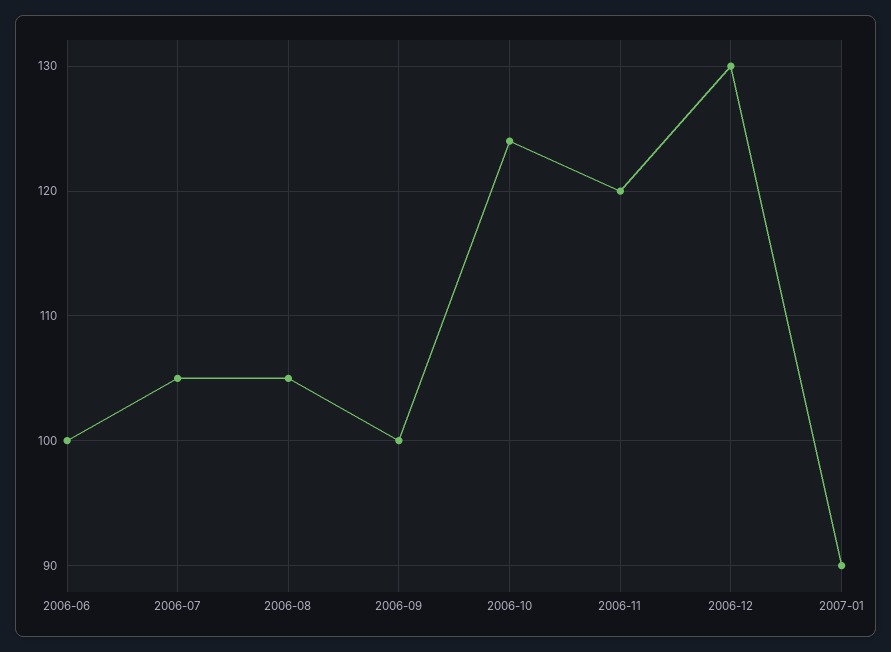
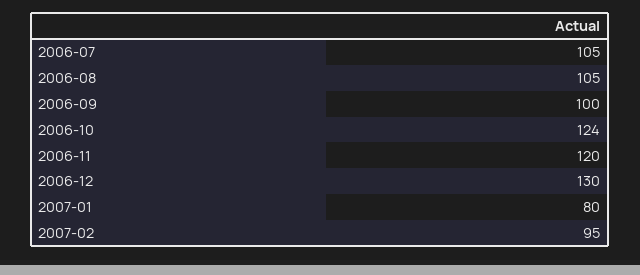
2006-06: 100 -> none
2007-01: 90 -> 80
2007-02: none -> 95

